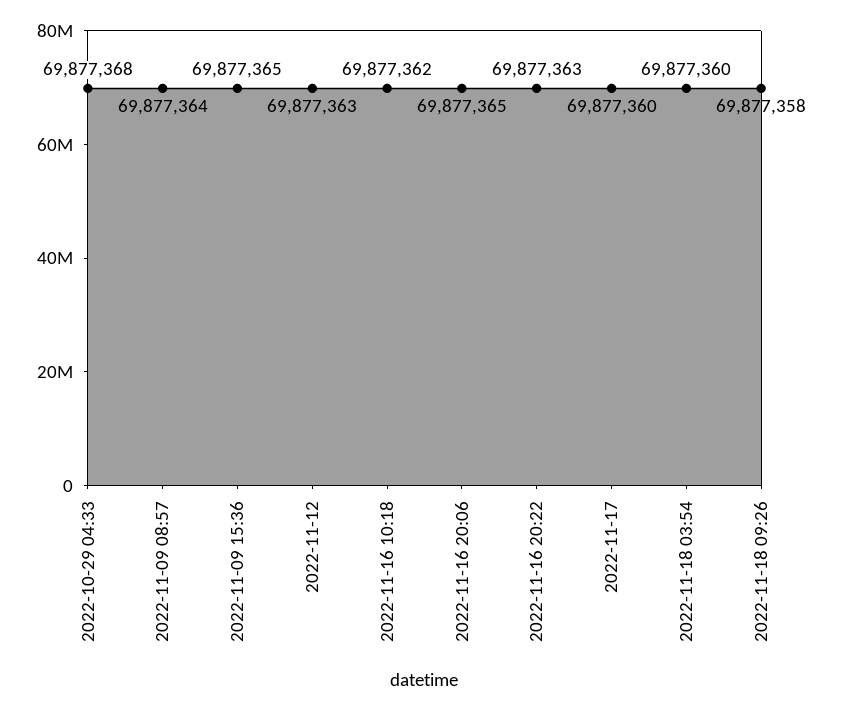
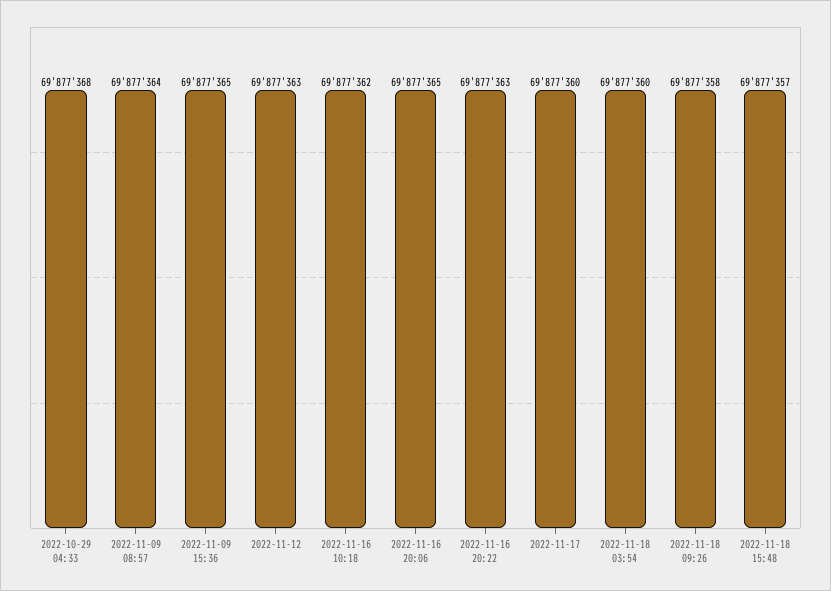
2022-11-18 15:48: none -> 69877357

